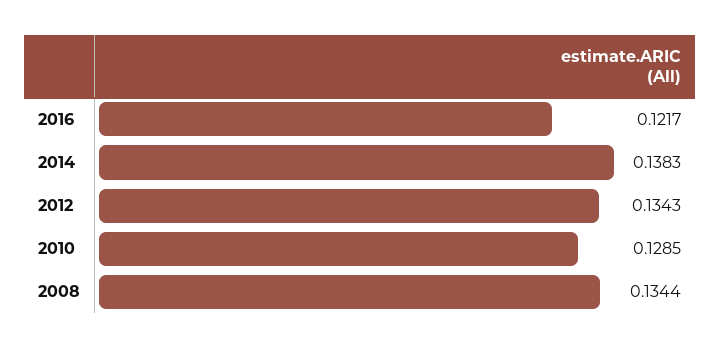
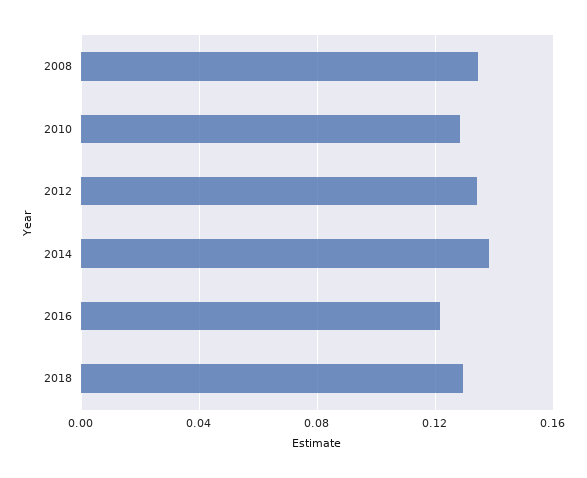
2018: none -> 0.13

